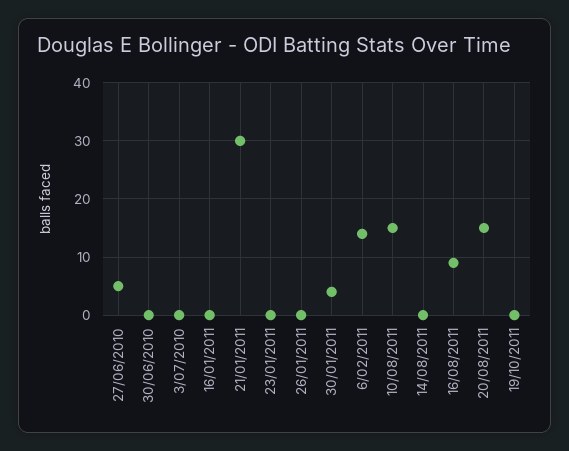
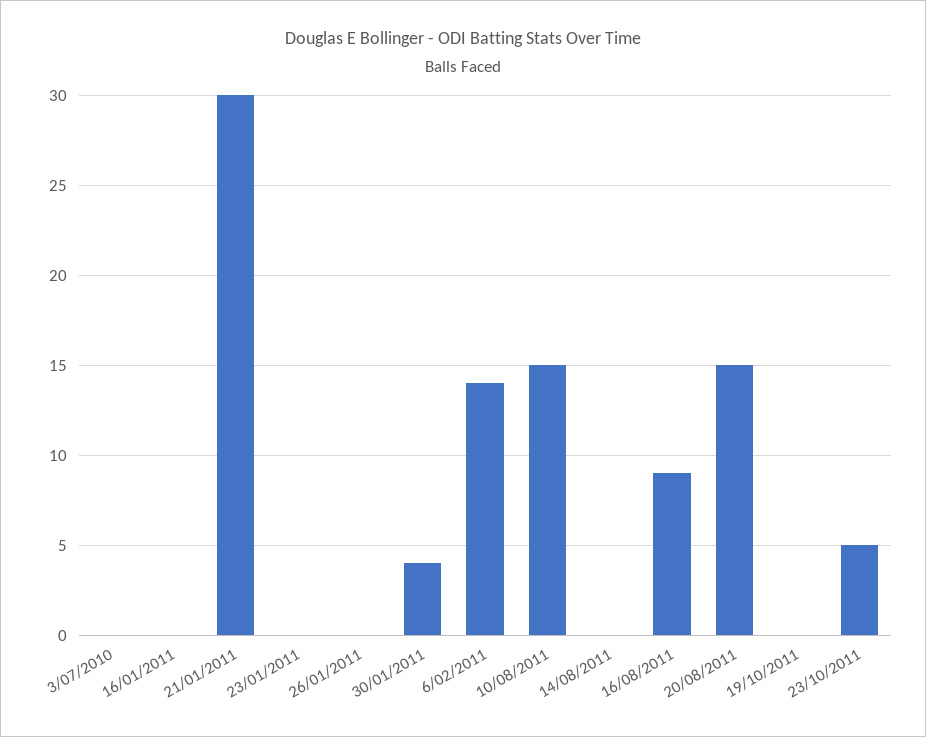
27/06/2010: 5 -> none
30/06/2010: 0 -> none
23/10/2011: none -> 5

